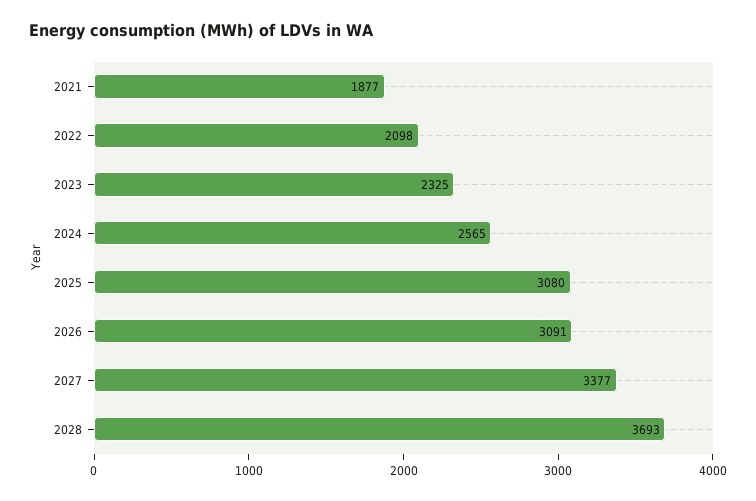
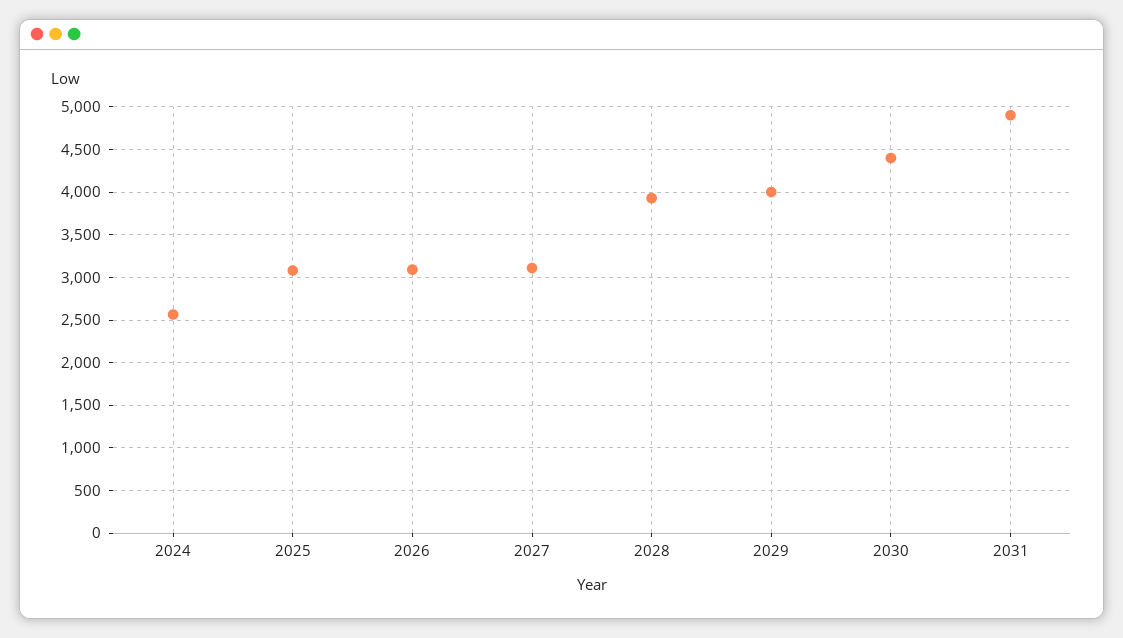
2021: 1877 -> none
2022: 2098 -> none
2023: 2325 -> none
2027: 3377 -> 3100
2028: 3693 -> 3900
2029: none -> 4000
2030: none -> 4400
2031: none -> 4900

